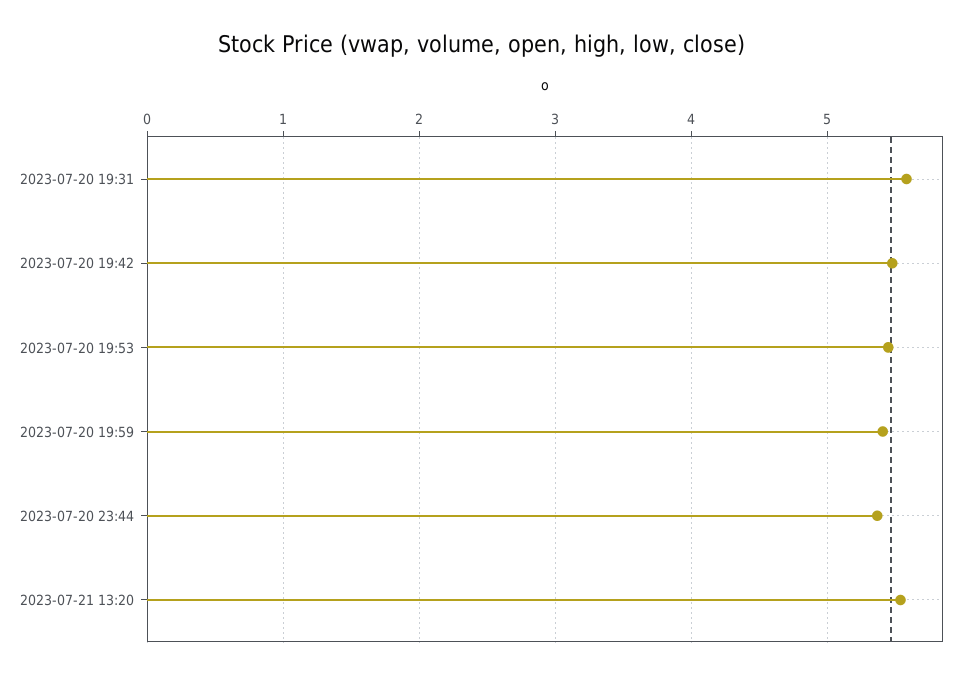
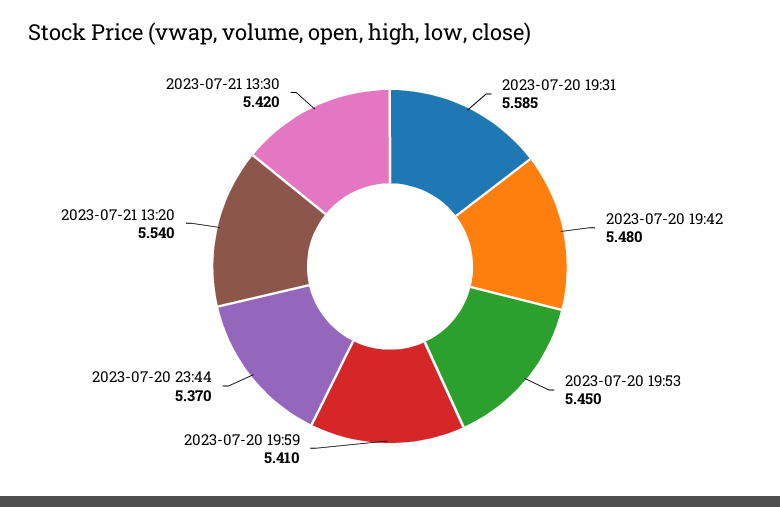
2023-07-21 13:30: none -> 5.42

